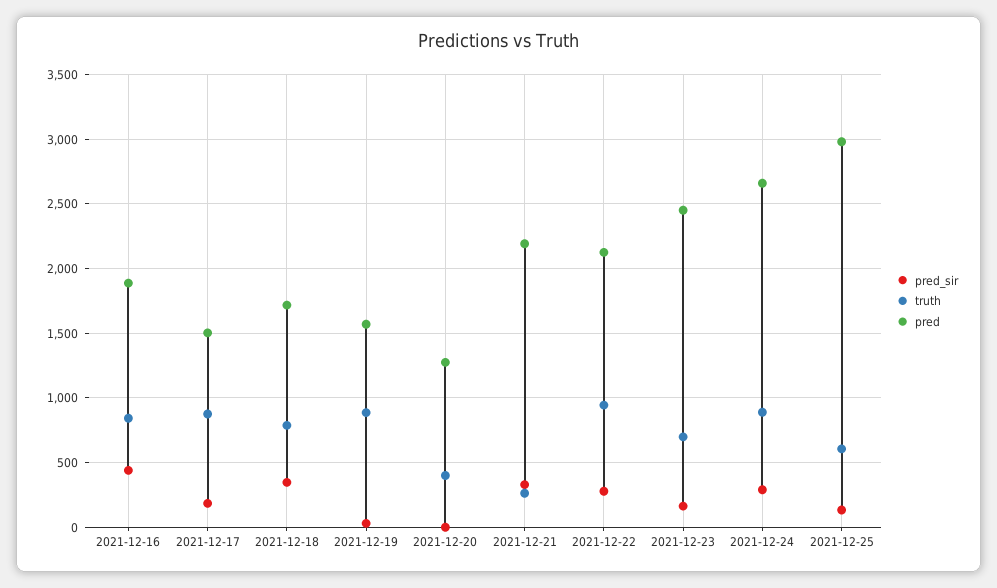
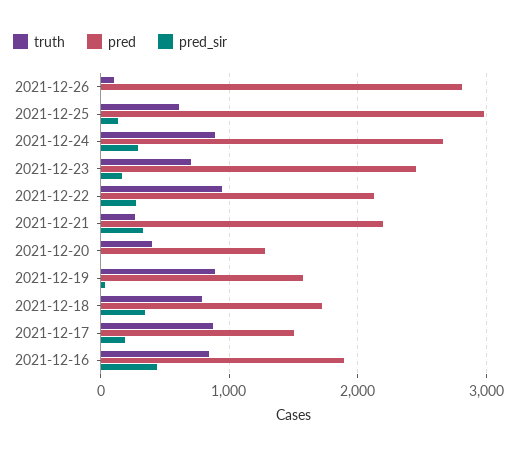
truth, 2021-12-26: none -> 100
pred, 2021-12-26: none -> 2800
pred_sir, 2021-12-26: none -> 0

